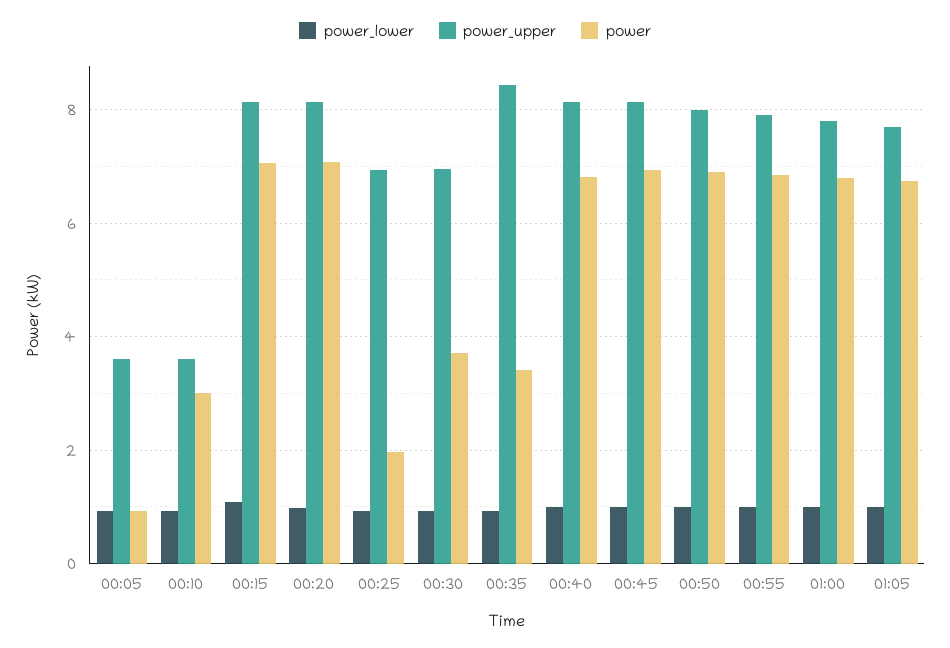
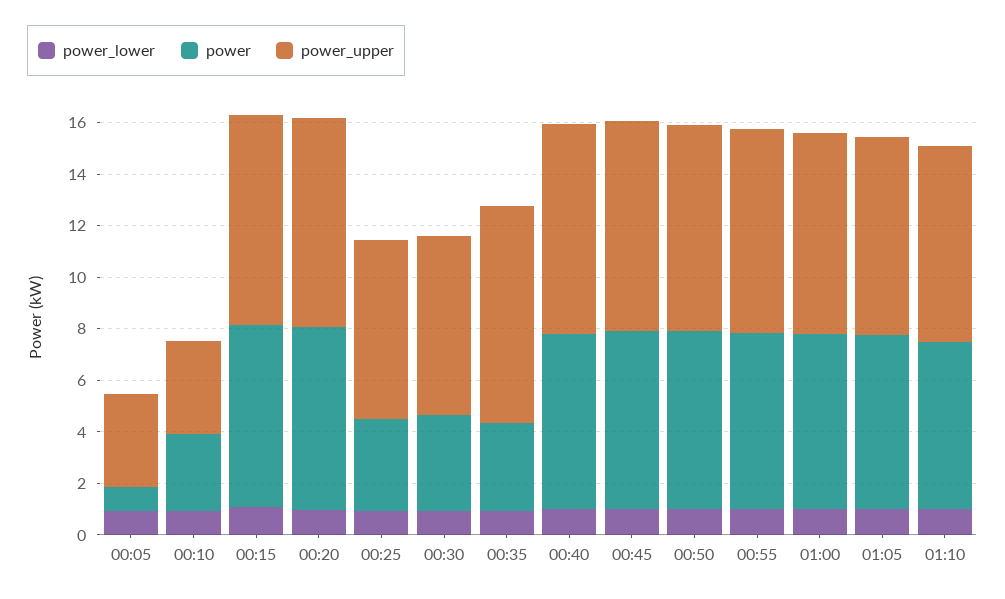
power, 00:25: 2 -> 3.5
power_lower, 01:10: none -> 1
power, 01:10: none -> 6.5
power_upper, 01:10: none -> 7.5

